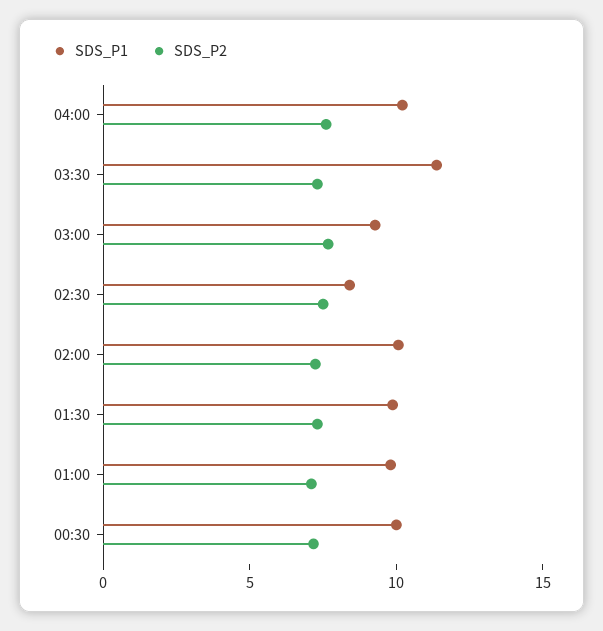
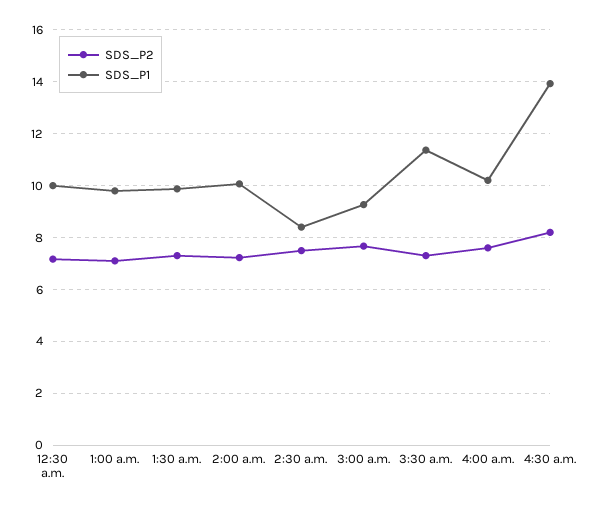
SDS_P2, 4:30 a.m.: none -> 8.25
SDS_P1, 4:30 a.m.: none -> 14

